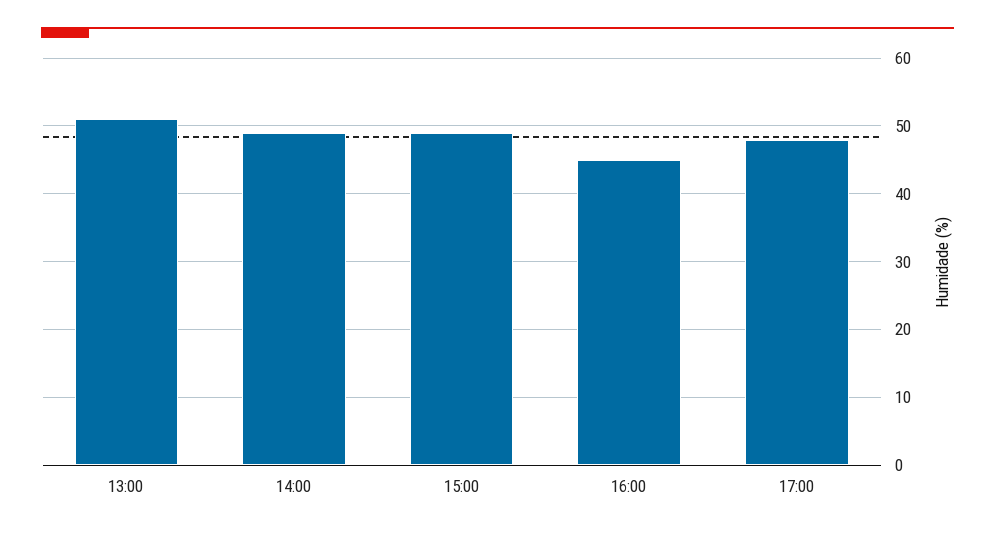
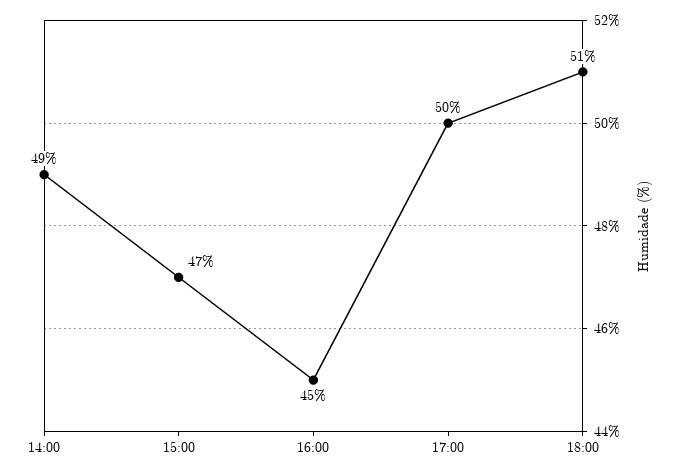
13:00: 51 -> none
15:00: 49 -> 47
17:00: 48 -> 50
18:00: none -> 51

